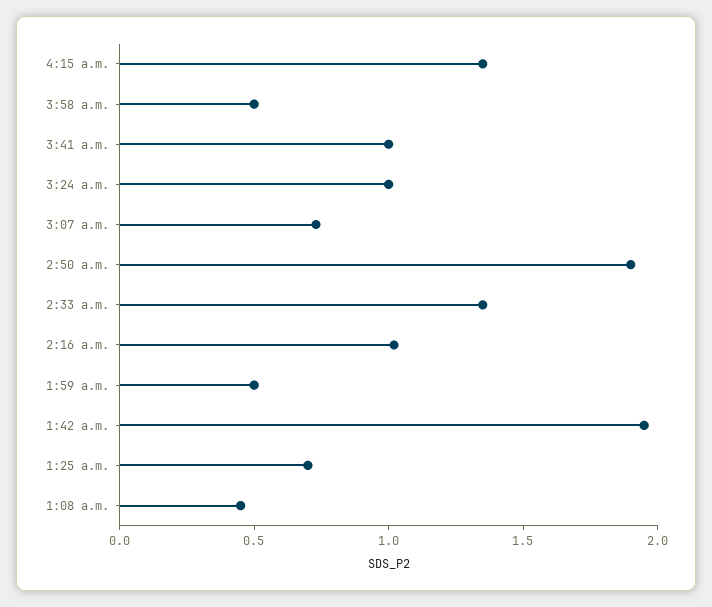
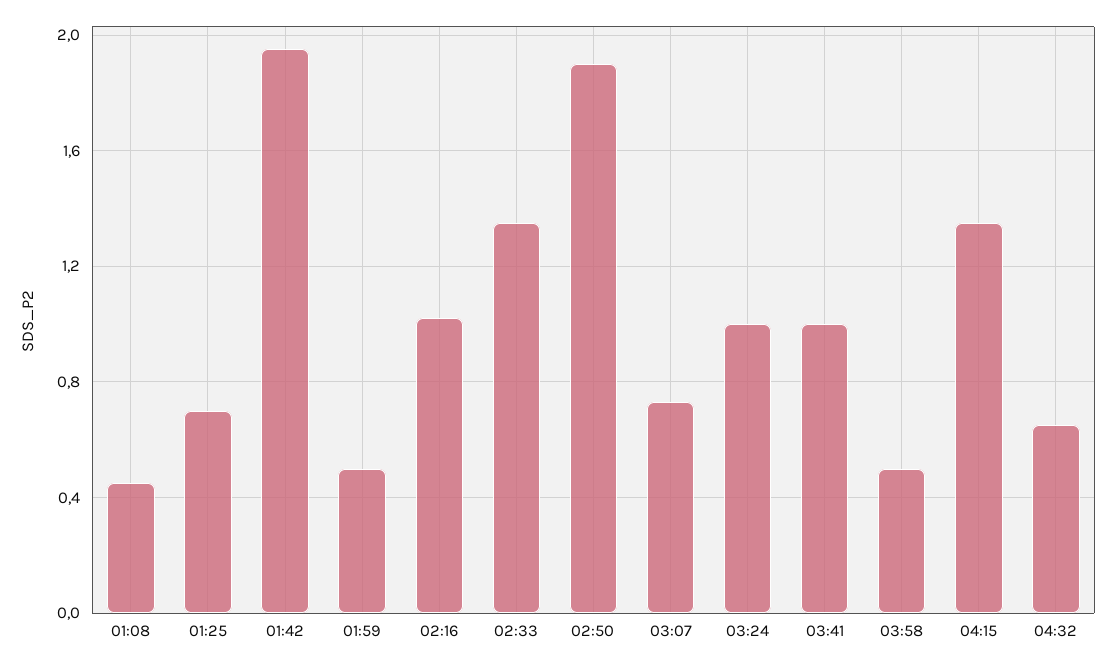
04:32: none -> 0.65

